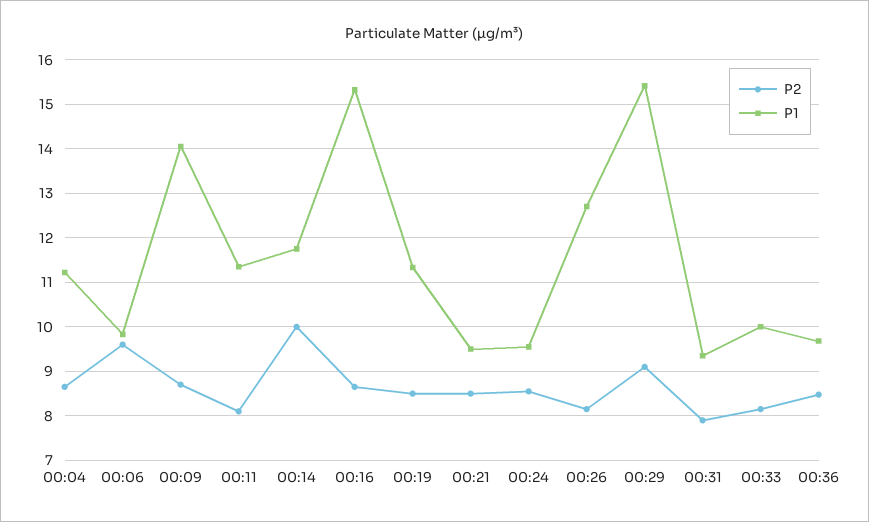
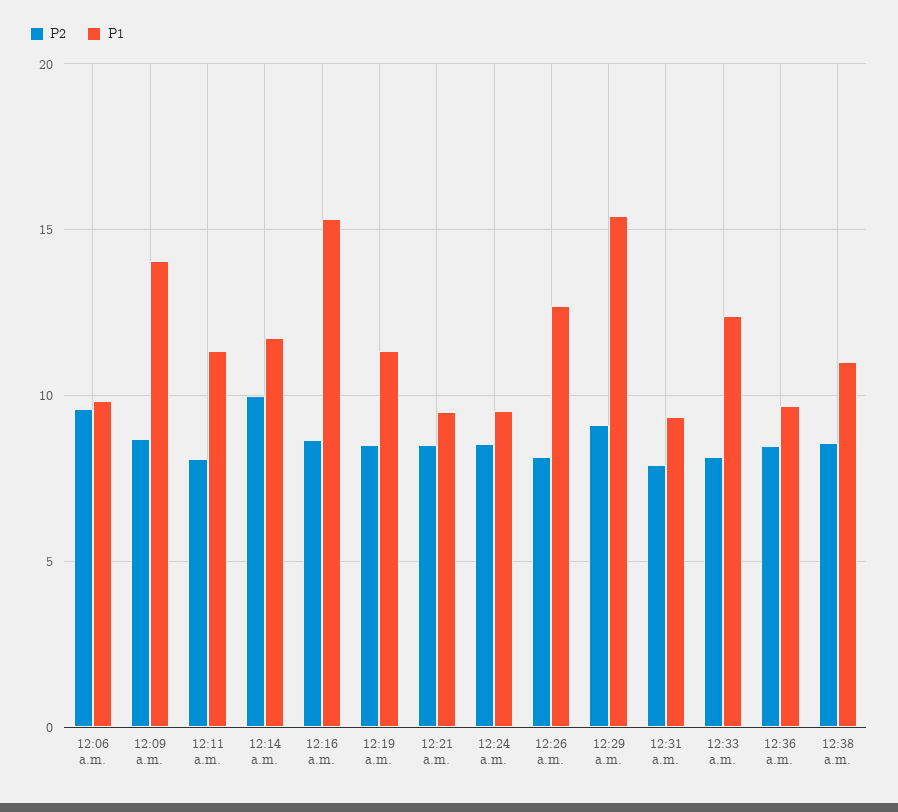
P2, 00:04: 8.6 -> none
P1, 00:04: 11.2 -> none
P1, 00:33: 10 -> 12.5
P2, 12:38 a.m.: none -> 8.5
P1, 12:38 a.m.: none -> 11

